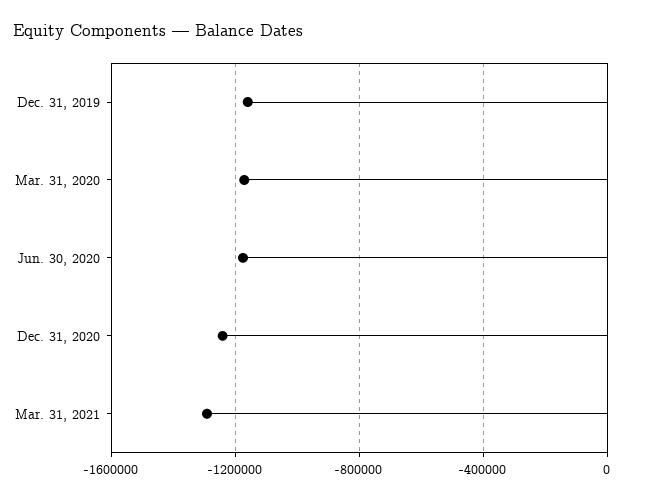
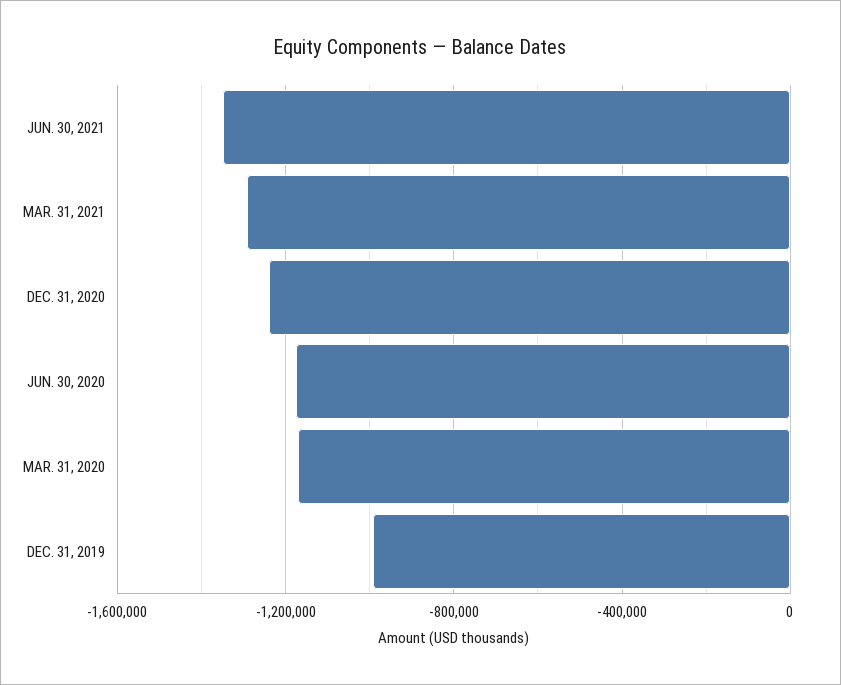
Dec. 31, 2019: -1150000 -> -1000000
JUN. 30, 2021: none -> -1350000

